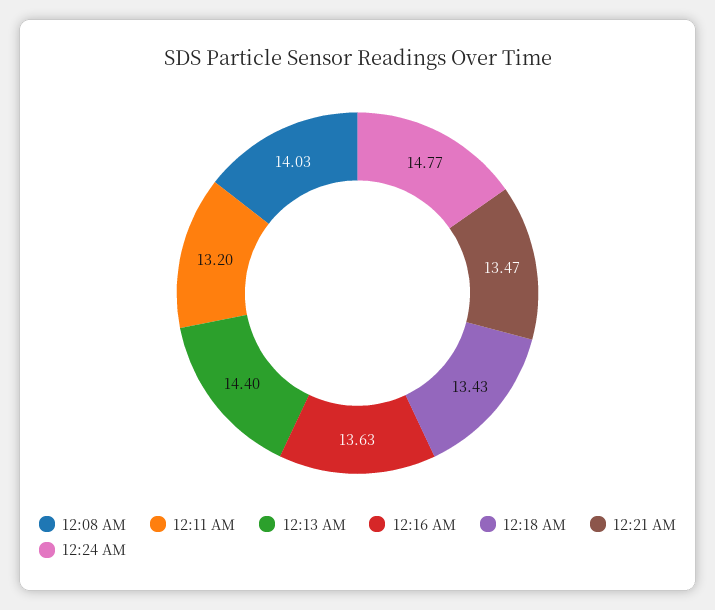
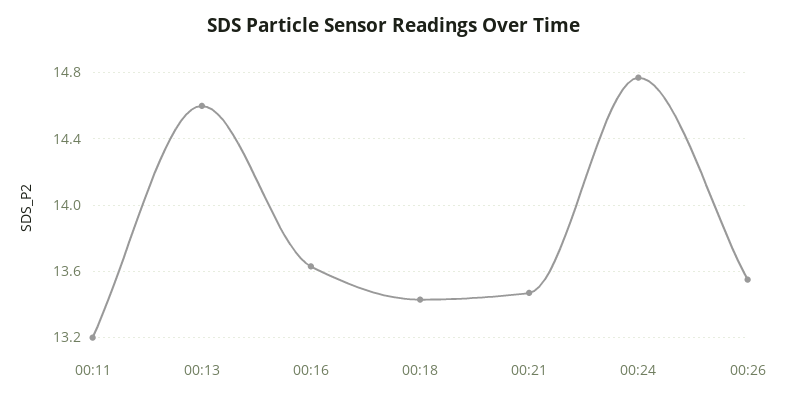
12:08 AM: 14.03 -> none
12:13 AM: 14.4 -> 14.6
00:26: none -> 13.55

